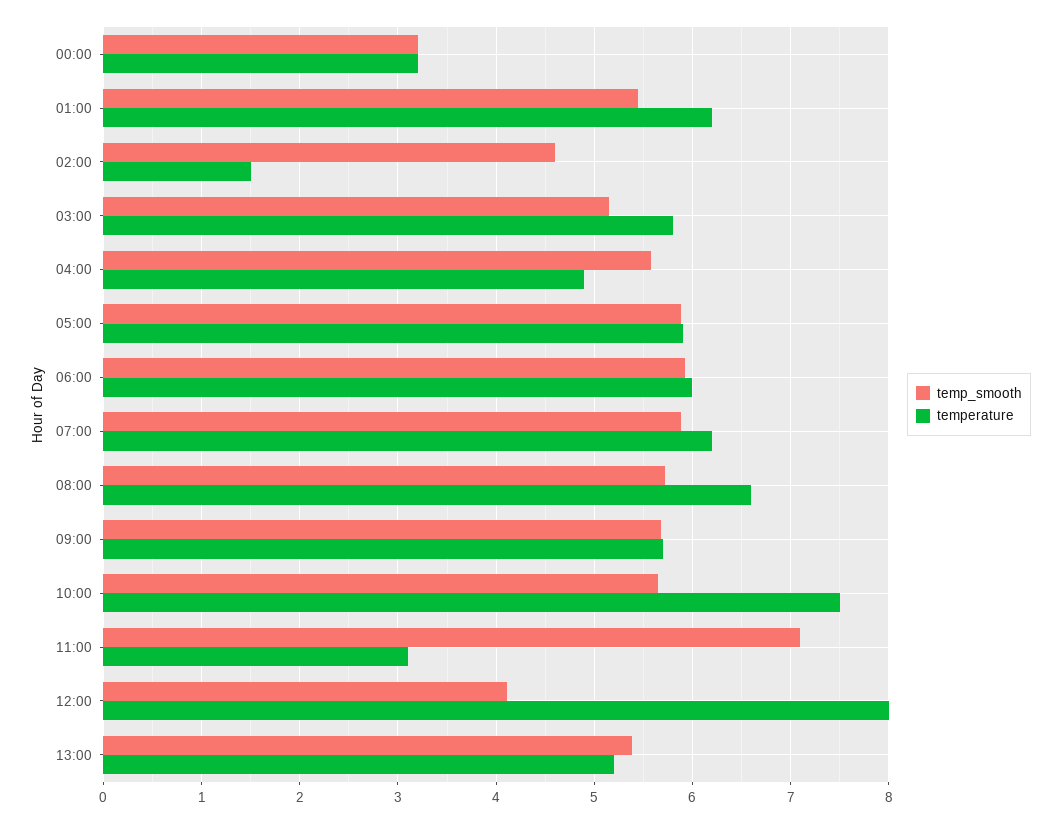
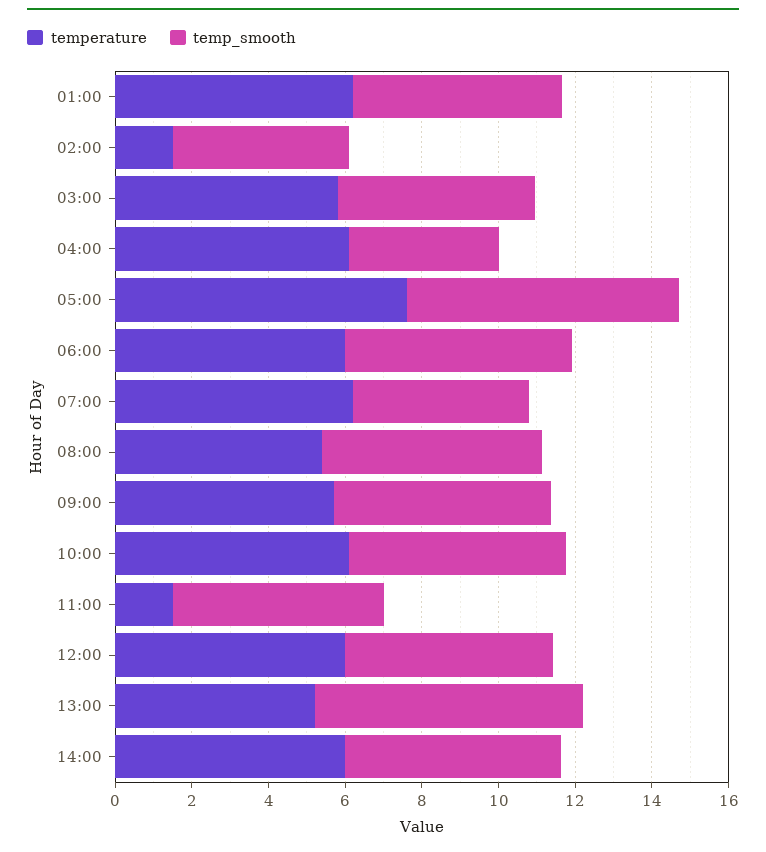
temp_smooth, 00:00: 3.2 -> none
temperature, 00:00: 3.2 -> none
temp_smooth, 04:00: 5.6 -> 4
temperature, 04:00: 4.9 -> 6
temp_smooth, 05:00: 5.9 -> 7
temperature, 05:00: 5.9 -> 7.5
temp_smooth, 07:00: 5.9 -> 4.5
temperature, 08:00: 6.6 -> 5.5
temperature, 10:00: 7.5 -> 6
temp_smooth, 11:00: 7.1 -> 5.5
temperature, 11:00: 3.1 -> 1.5
temp_smooth, 12:00: 4.1 -> 5.5
temperature, 12:00: 8 -> 6
temp_smooth, 13:00: 5.4 -> 7
temperature, 14:00: none -> 6
temp_smooth, 14:00: none -> 5.5

